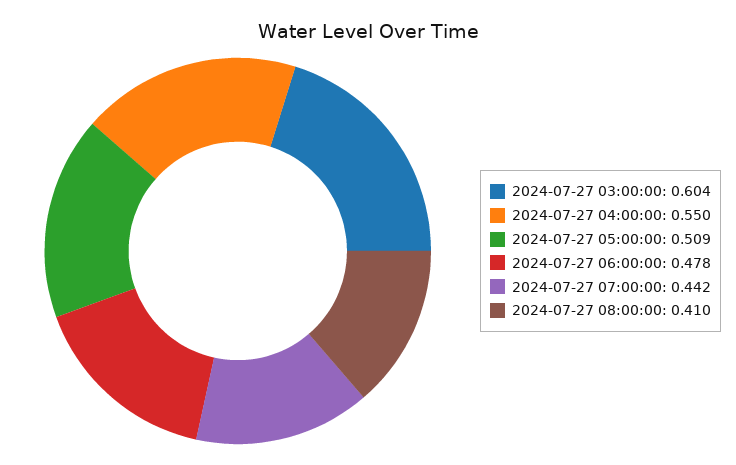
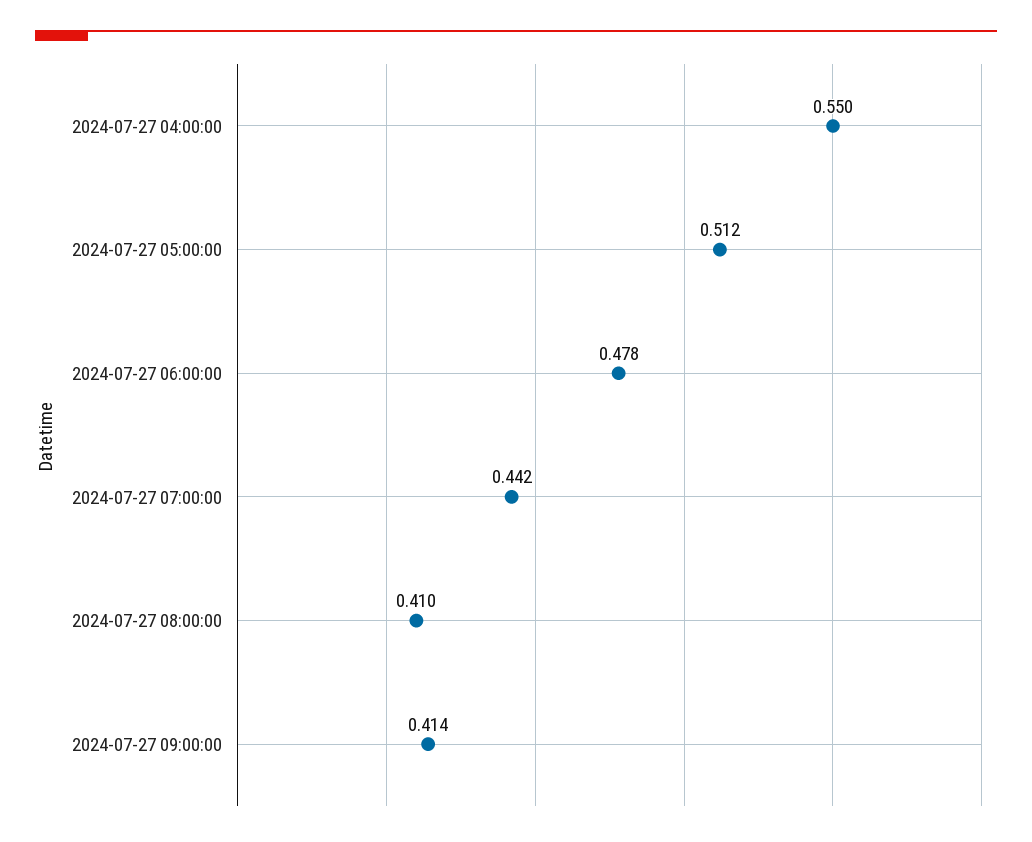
2024-07-27 03:00:00: 0.604 -> none
2024-07-27 05:00:00: 0.509 -> 0.512
2024-07-27 09:00:00: none -> 0.414

